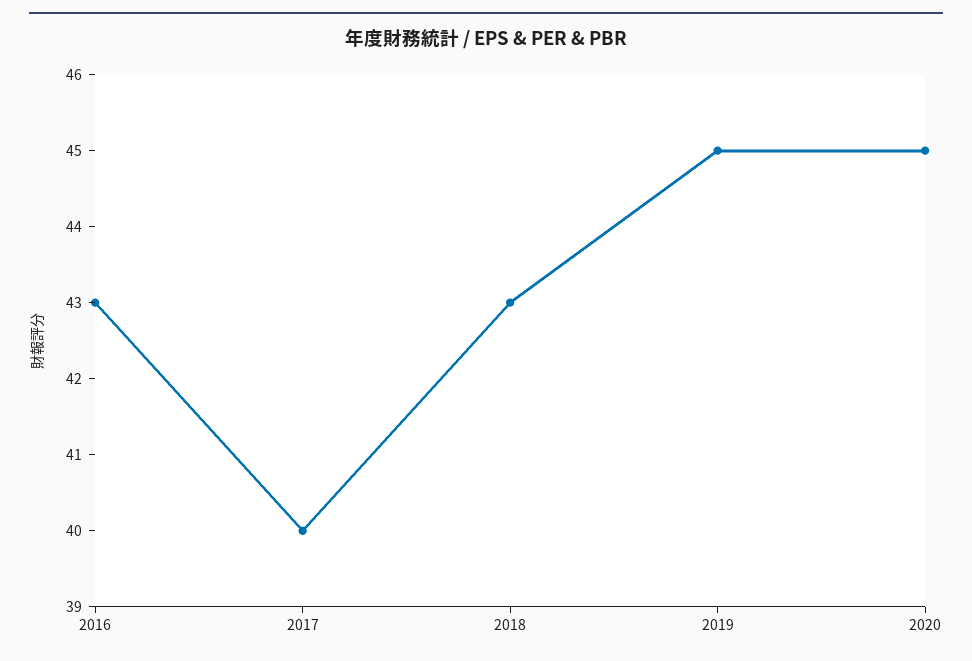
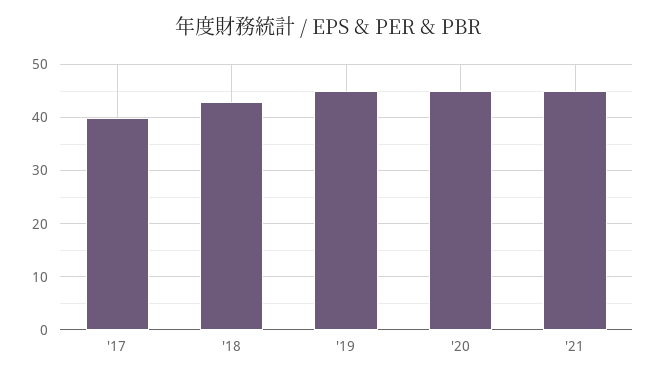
2016: 43 -> none
'21: none -> 45

